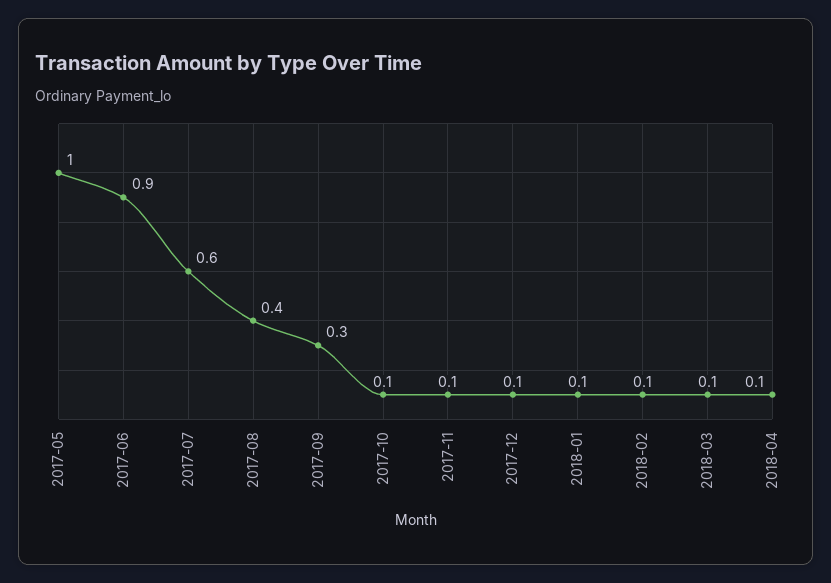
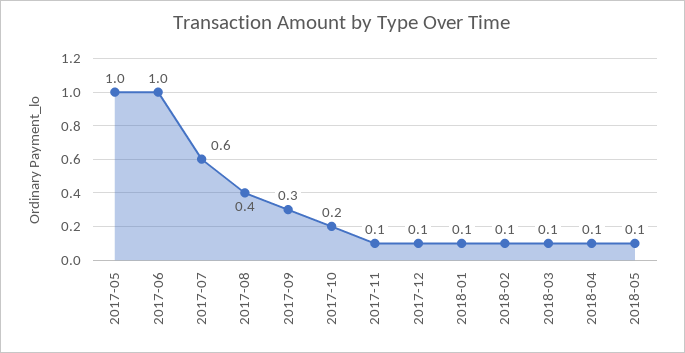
2017-06: 0.9 -> 1
2017-10: 0.1 -> 0.2
2018-05: none -> 0.1

